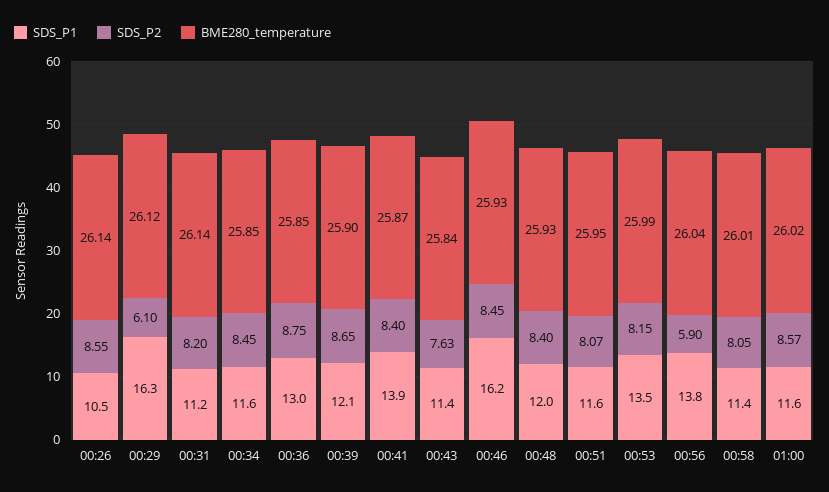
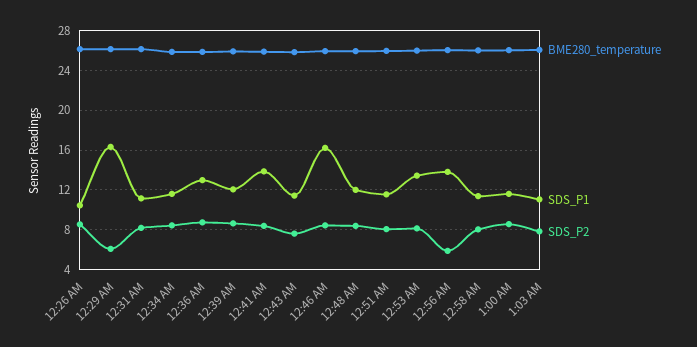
BME280_temperature, 1:03 AM: none -> 26
SDS_P1, 1:03 AM: none -> 11
SDS_P2, 1:03 AM: none -> 8

